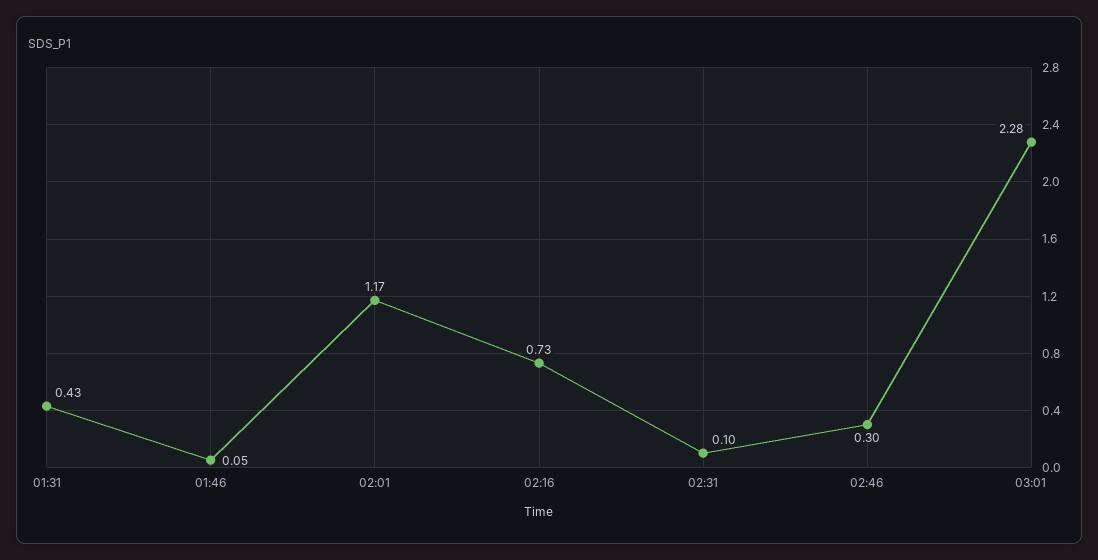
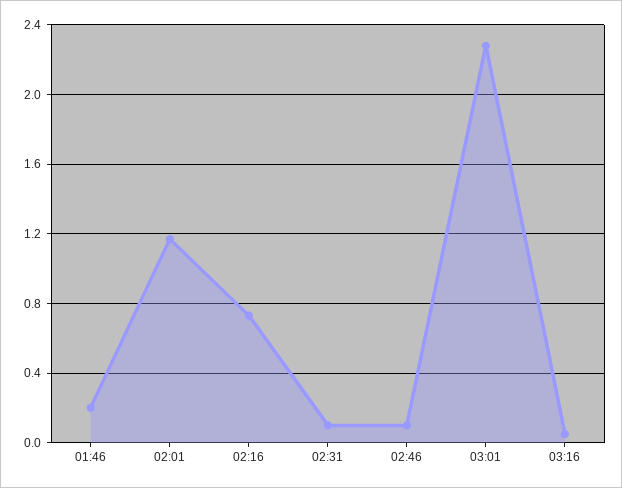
01:31: 0.43 -> none
01:46: 0.05 -> 0.2
02:46: 0.3 -> 0.1
03:16: none -> 0.05

